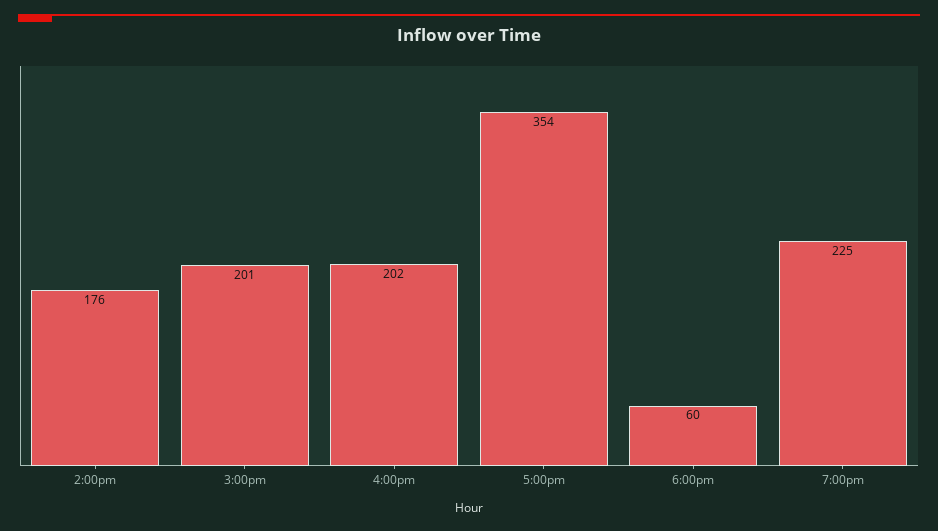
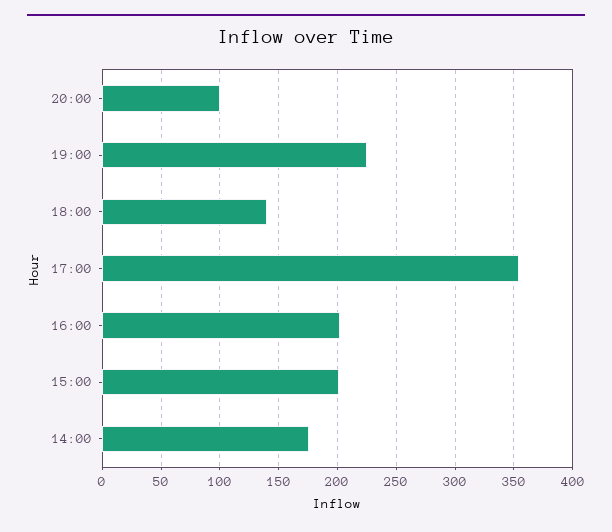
6:00pm: 60 -> 140
20:00: none -> 100

